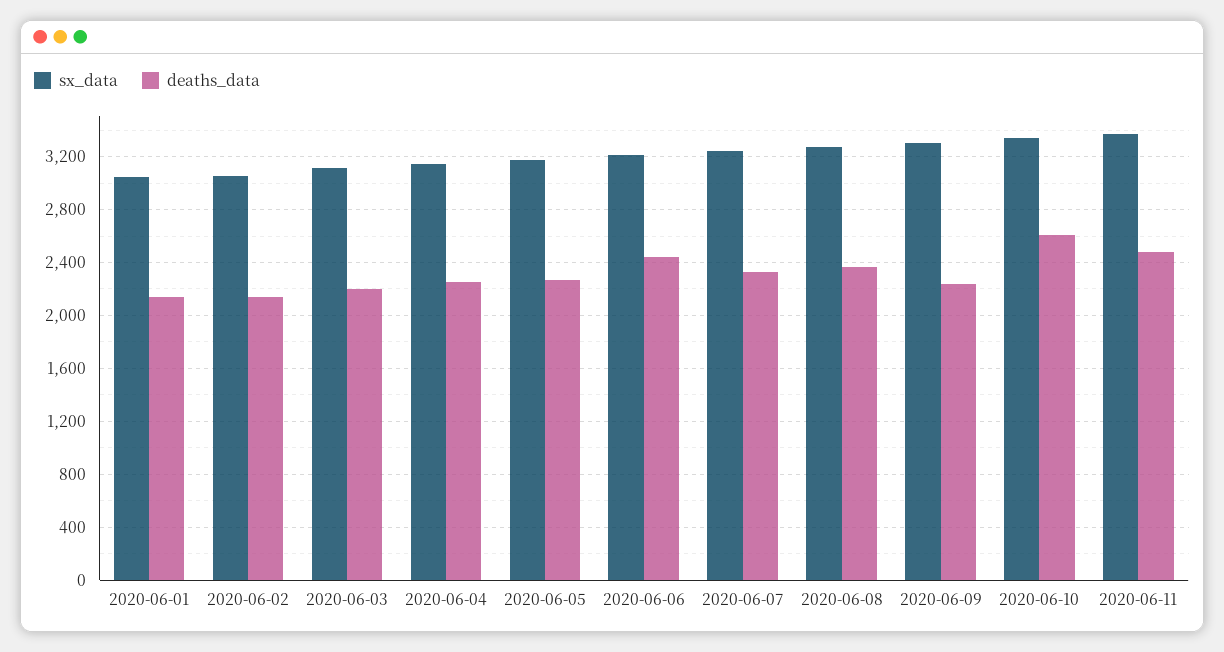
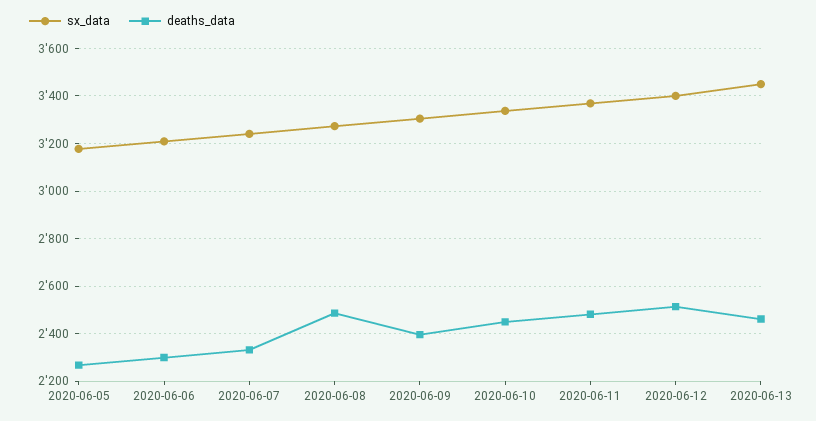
sx_data, 2020-06-01: 3050 -> none
deaths_data, 2020-06-01: 2150 -> none
sx_data, 2020-06-02: 3050 -> none
deaths_data, 2020-06-02: 2150 -> none
sx_data, 2020-06-03: 3100 -> none
deaths_data, 2020-06-03: 2200 -> none
sx_data, 2020-06-04: 3150 -> none
deaths_data, 2020-06-04: 2250 -> none
deaths_data, 2020-06-06: 2450 -> 2300
deaths_data, 2020-06-08: 2350 -> 2500
deaths_data, 2020-06-09: 2250 -> 2400
deaths_data, 2020-06-10: 2600 -> 2450
sx_data, 2020-06-12: none -> 3400
deaths_data, 2020-06-12: none -> 2500
sx_data, 2020-06-13: none -> 3450
deaths_data, 2020-06-13: none -> 2450

